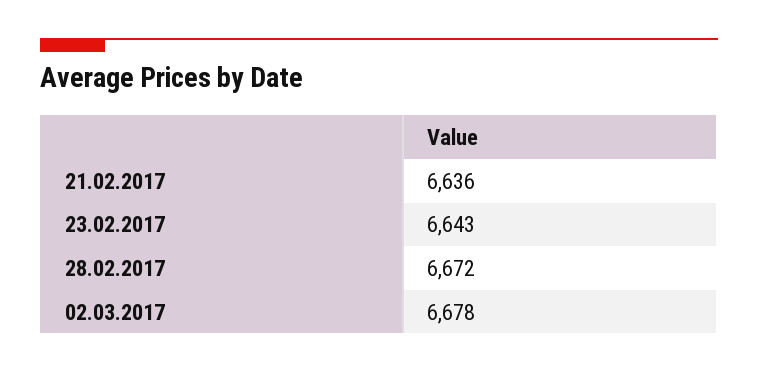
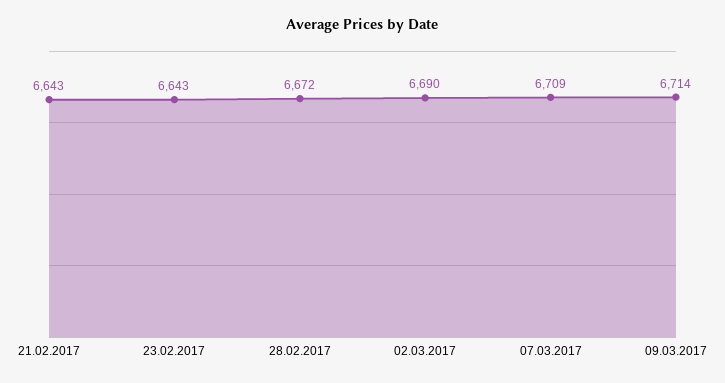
21.02.2017: 6636 -> 6643
02.03.2017: 6678 -> 6690
07.03.2017: none -> 6709
09.03.2017: none -> 6714

